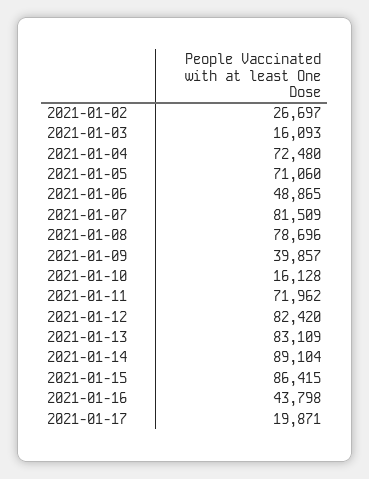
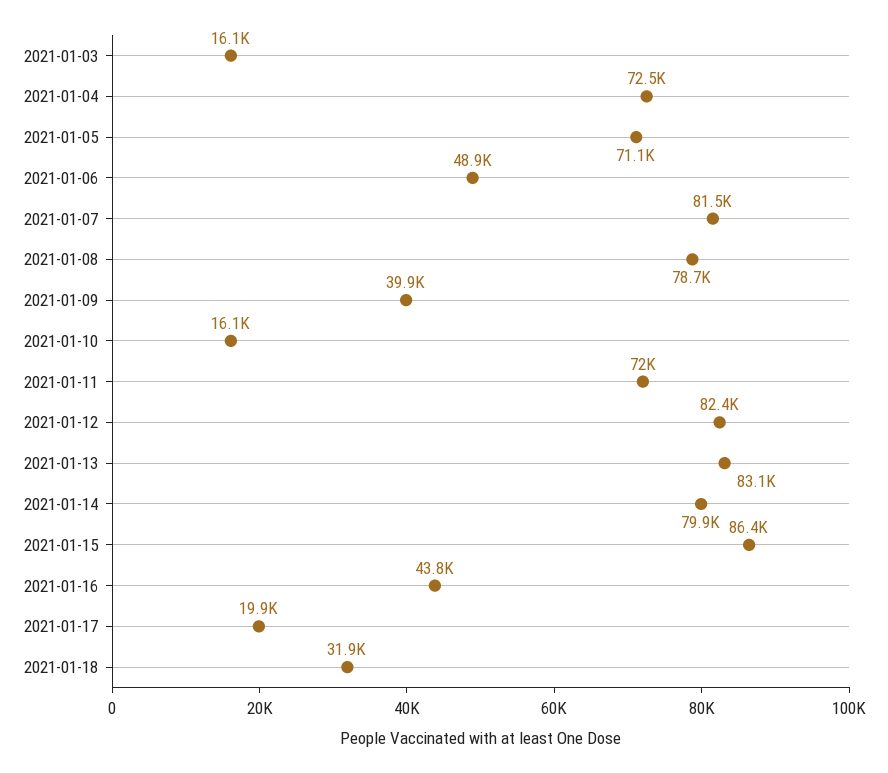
2021-01-02: 26697 -> none
2021-01-14: 89104 -> 79900
2021-01-18: none -> 31900

